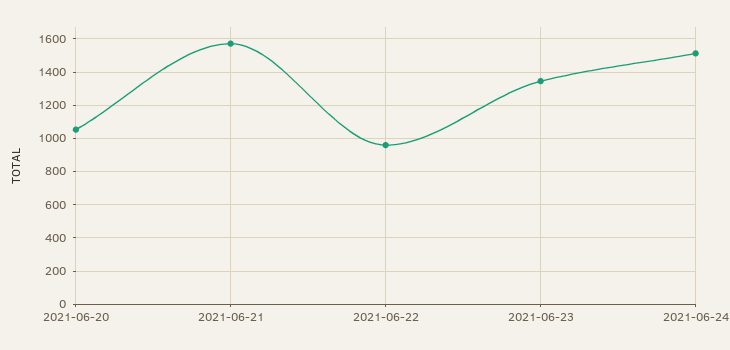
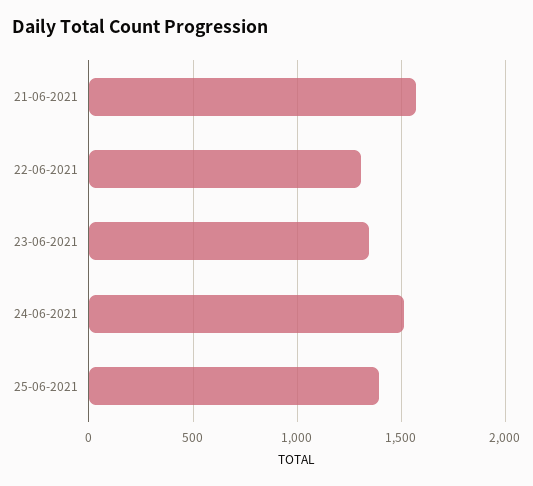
2021-06-20: 1050 -> none
2021-06-22: 950 -> 1300
25-06-2021: none -> 1400

